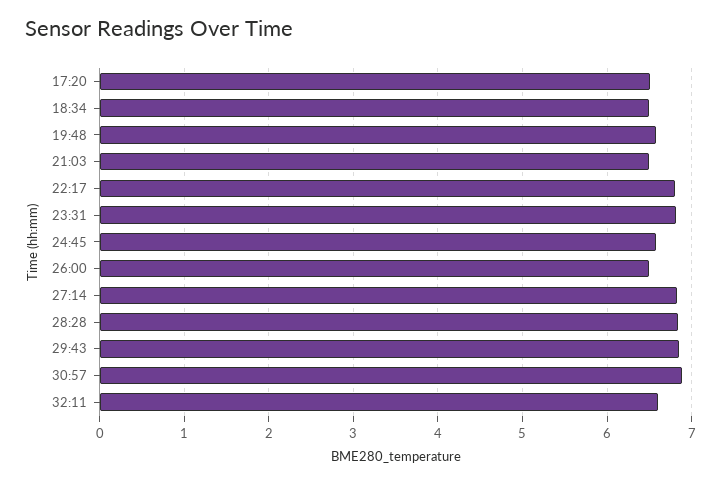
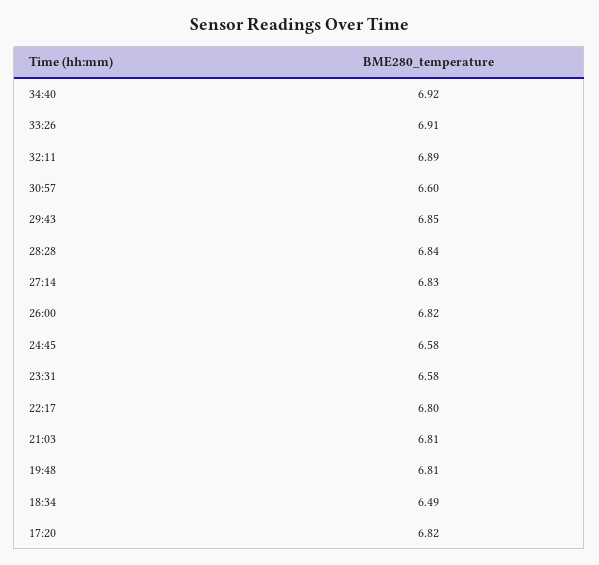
17:20: 6.5 -> 6.82
19:48: 6.6 -> 6.81
21:03: 6.5 -> 6.81
23:31: 6.8 -> 6.58
26:00: 6.5 -> 6.82
30:57: 6.9 -> 6.6
32:11: 6.6 -> 6.89
34:40: none -> 6.92
33:26: none -> 6.91

